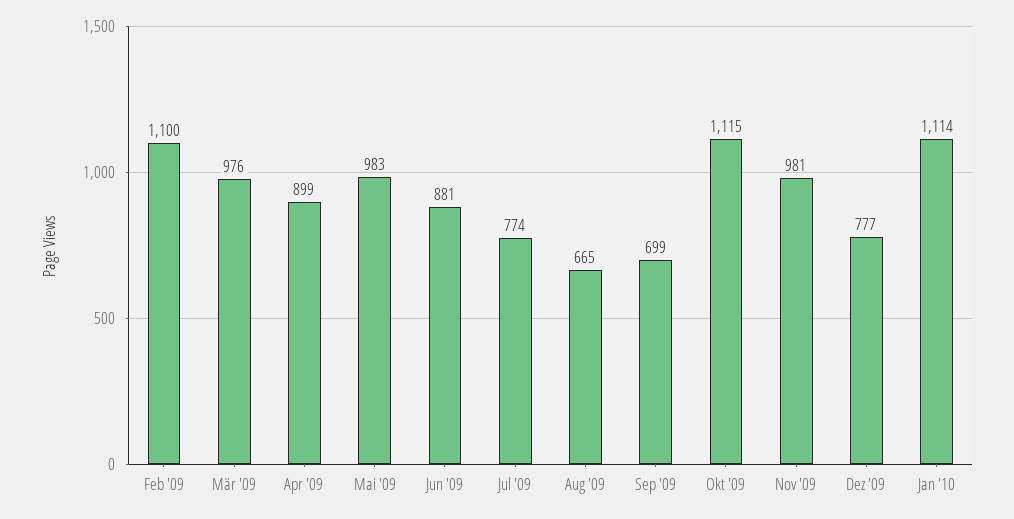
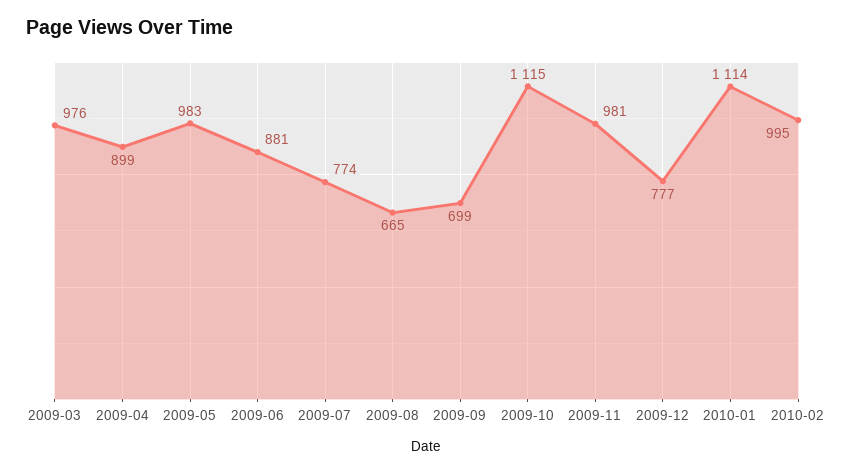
Feb '09: 1100 -> none
2010-02: none -> 995

